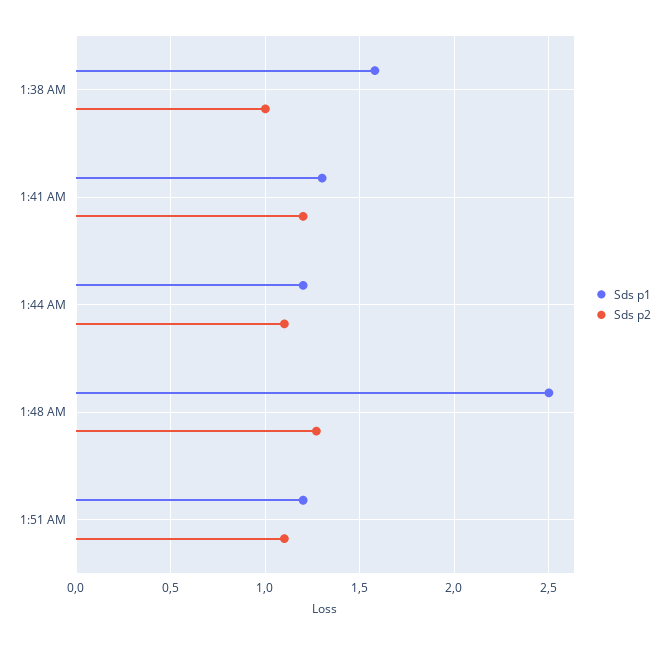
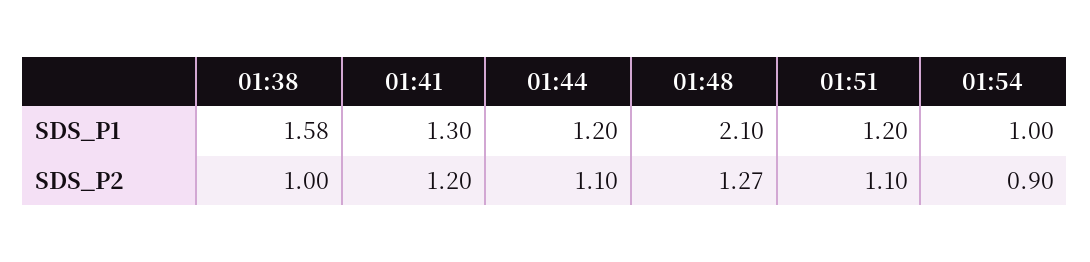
Sds p1, 1:48 AM: 2.5 -> 2.1
Sds p1, 01:54: none -> 1
Sds p2, 01:54: none -> 0.9

